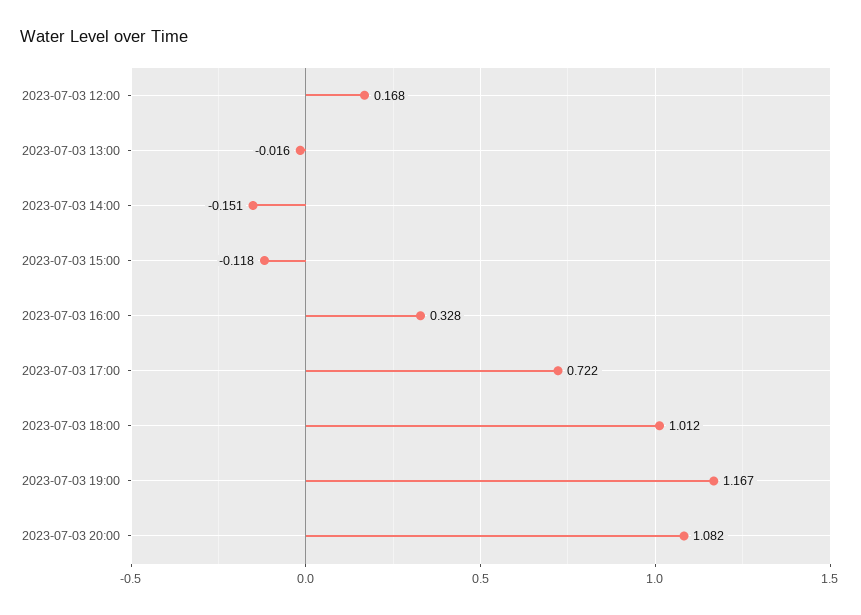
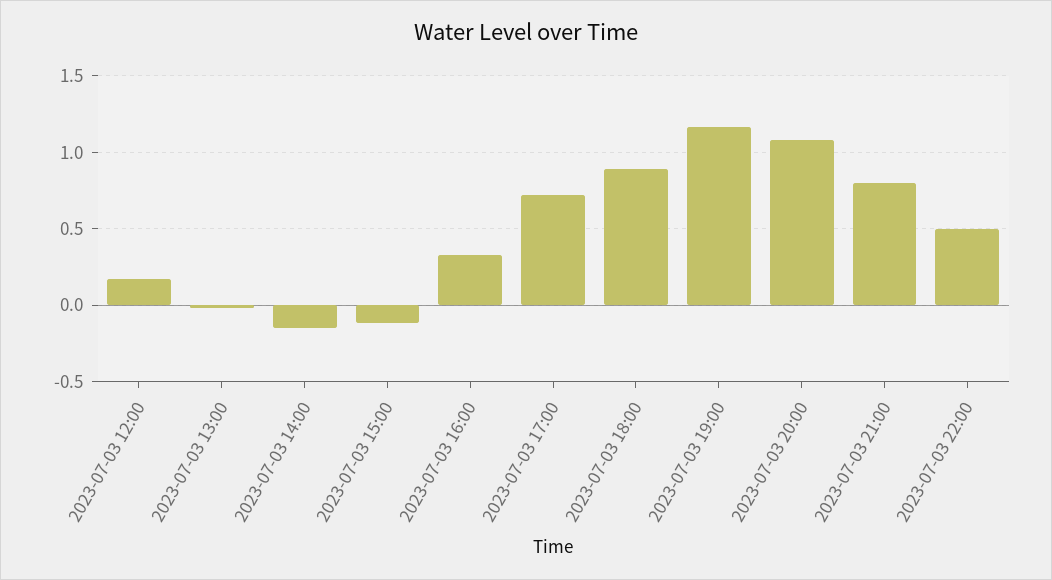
2023-07-03 18:00: 1.012 -> 0.9
2023-07-03 21:00: none -> 0.8
2023-07-03 22:00: none -> 0.5

